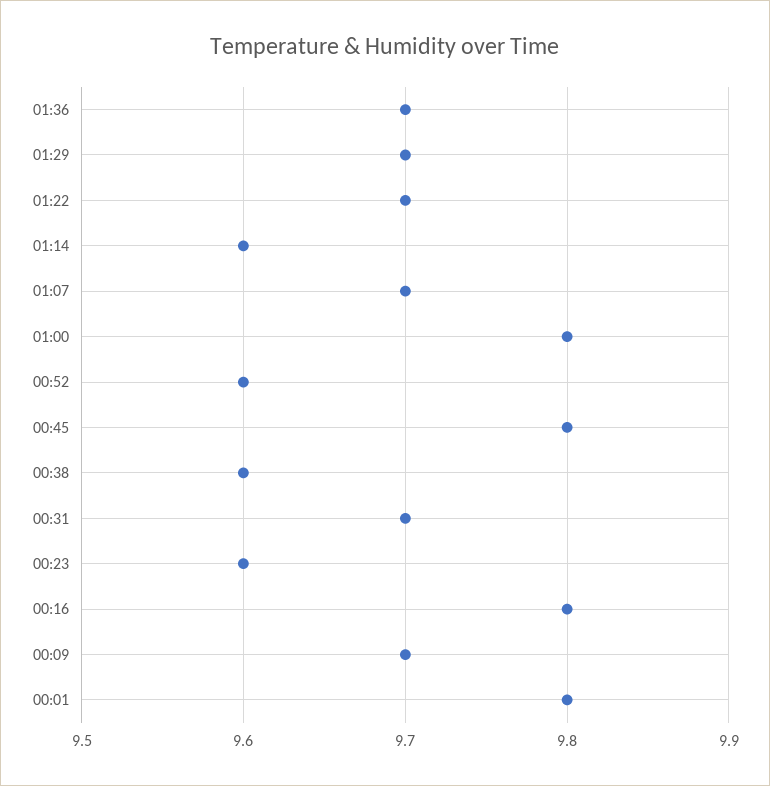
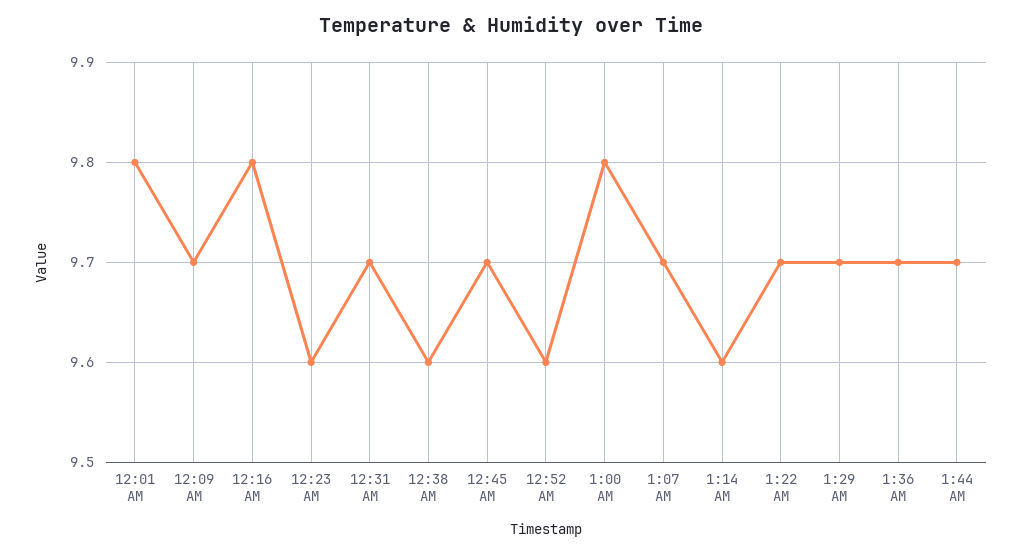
00:45: 9.8 -> 9.7
1:44 AM: none -> 9.7

